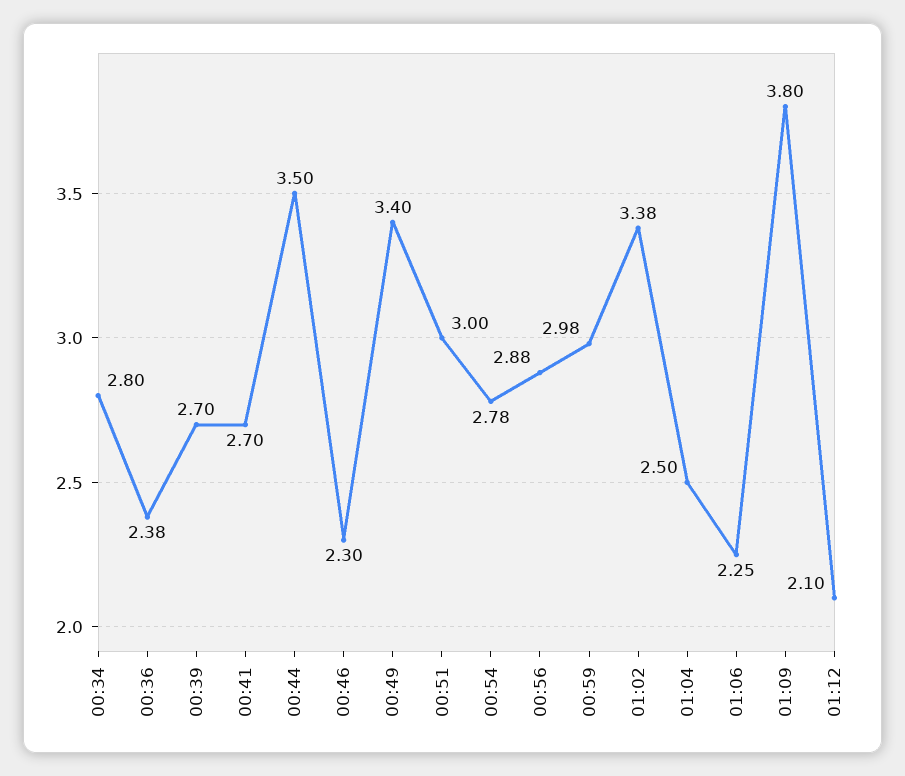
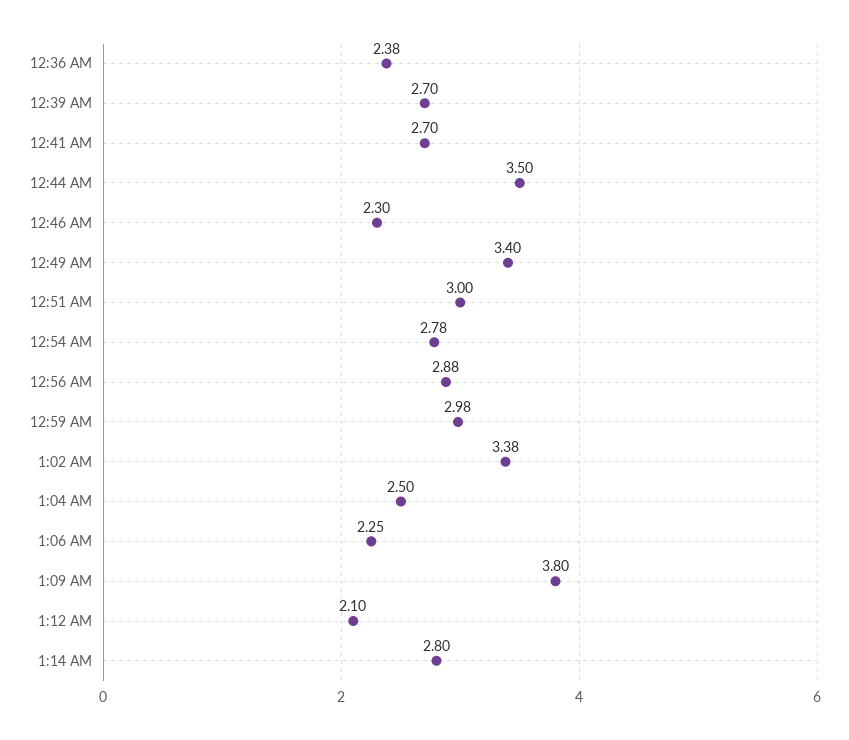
00:34: 2.8 -> none
1:14 AM: none -> 2.8

